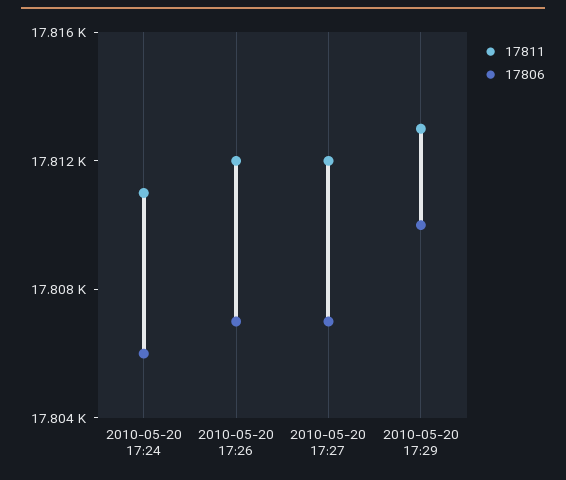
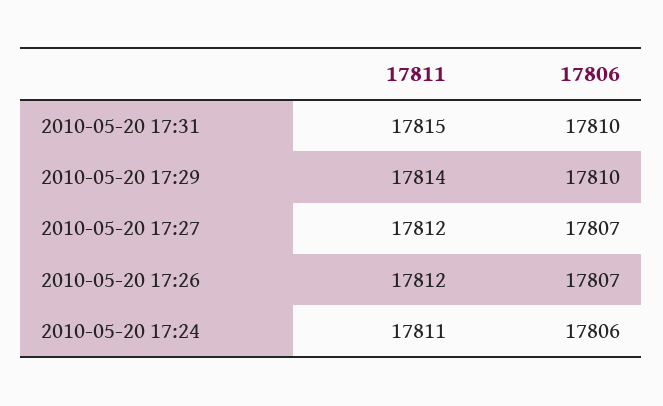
17811, 2010-05-20 17:29: 17813 -> 17814
17811, 2010-05-20 17:31: none -> 17815
17806, 2010-05-20 17:31: none -> 17810

